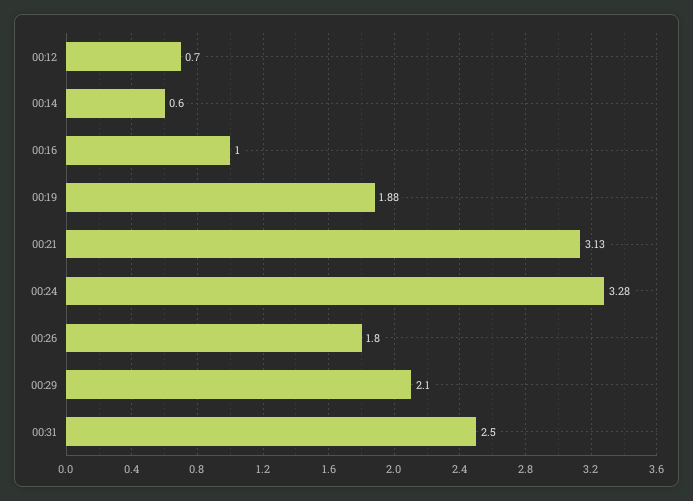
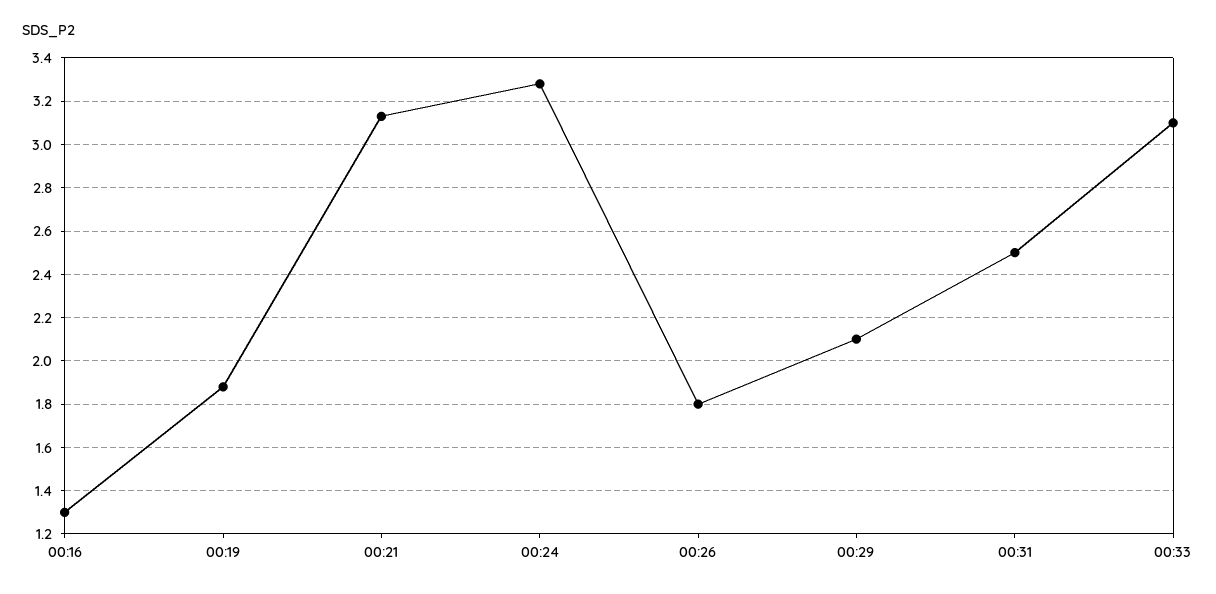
00:12: 0.7 -> none
00:14: 0.6 -> none
00:16: 1 -> 1.3
00:33: none -> 3.1

